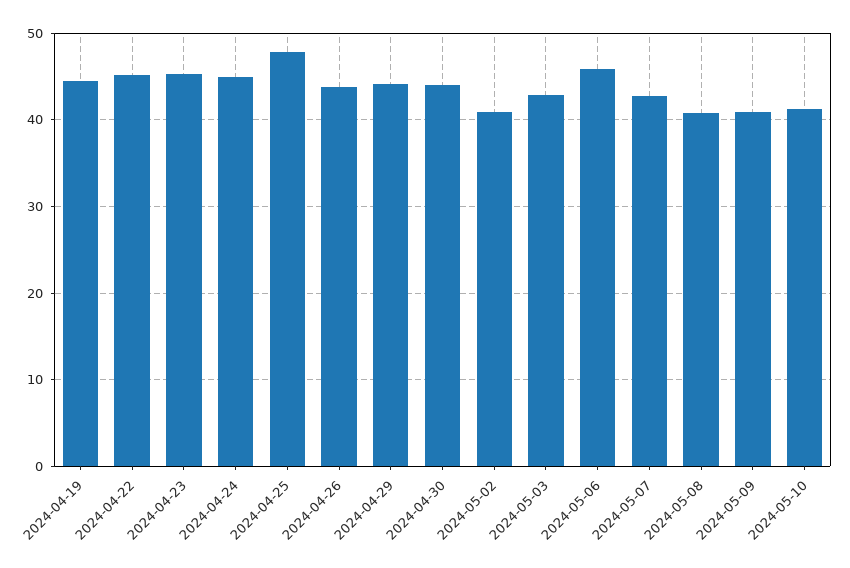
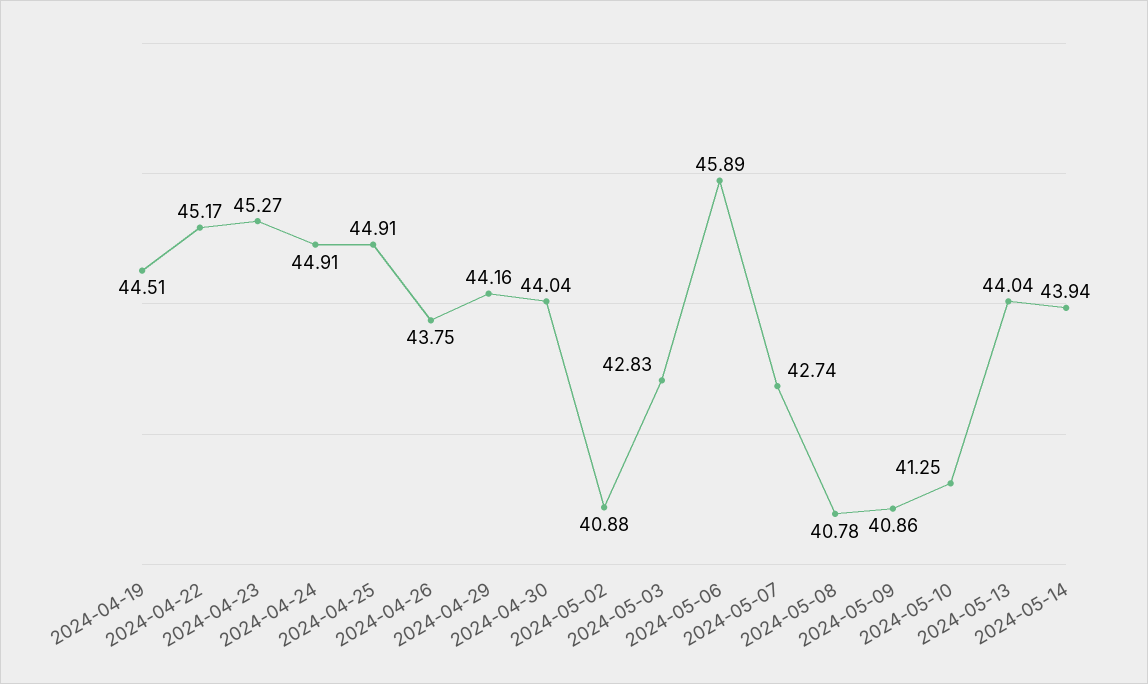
2024-04-25: 48 -> 44.91
2024-05-13: none -> 44.04
2024-05-14: none -> 43.94

